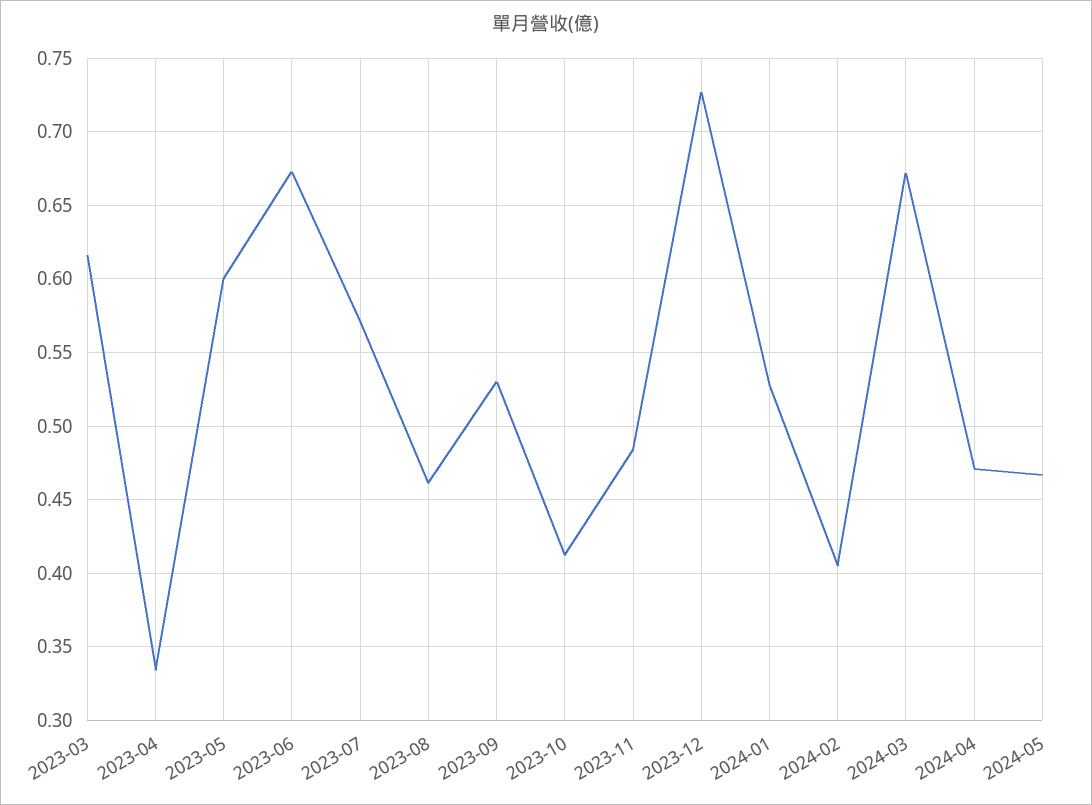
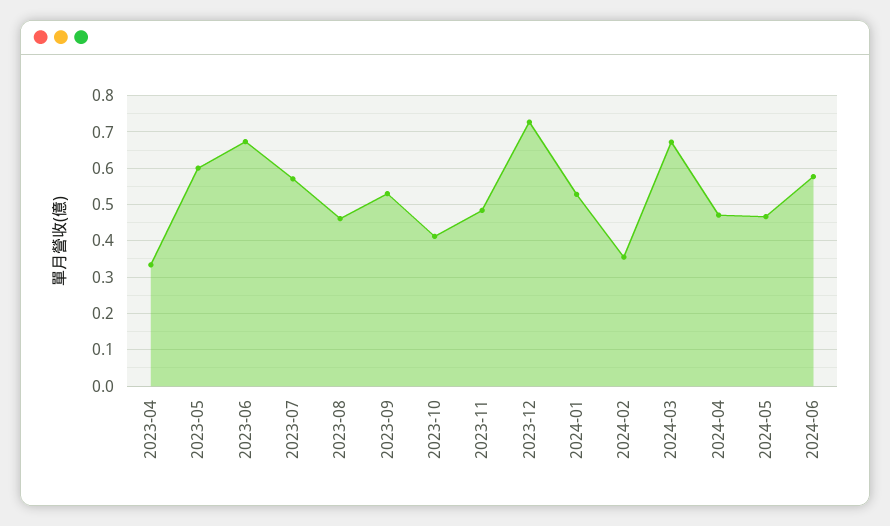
2023-03: 0.615 -> none
2024-02: 0.405 -> 0.36
2024-06: none -> 0.58

